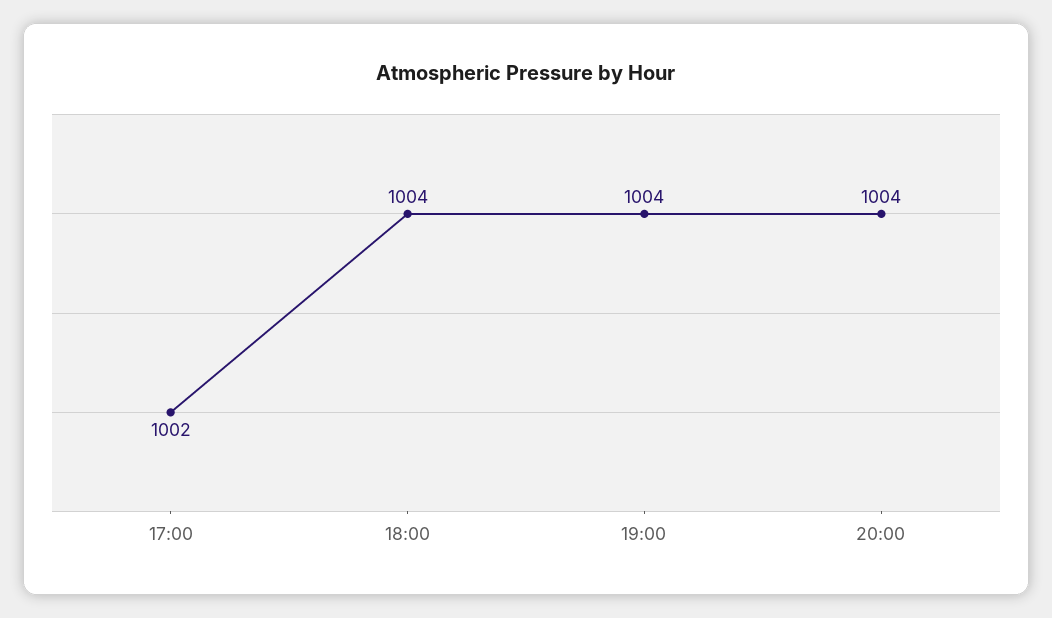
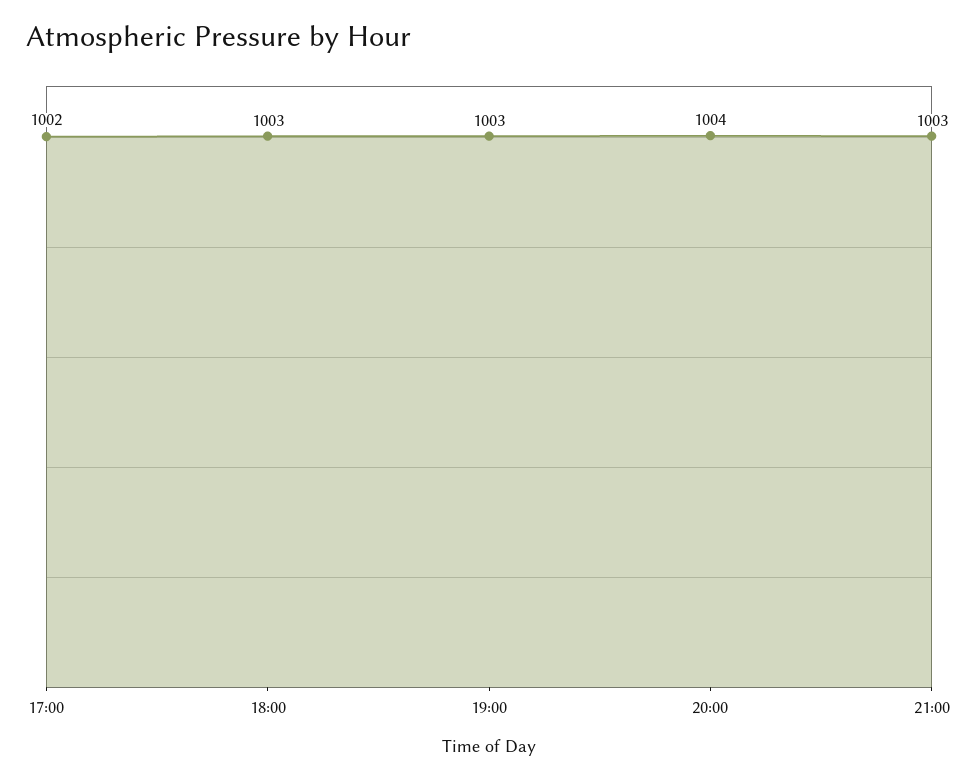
18:00: 1004 -> 1003
19:00: 1004 -> 1003
21:00: none -> 1003

